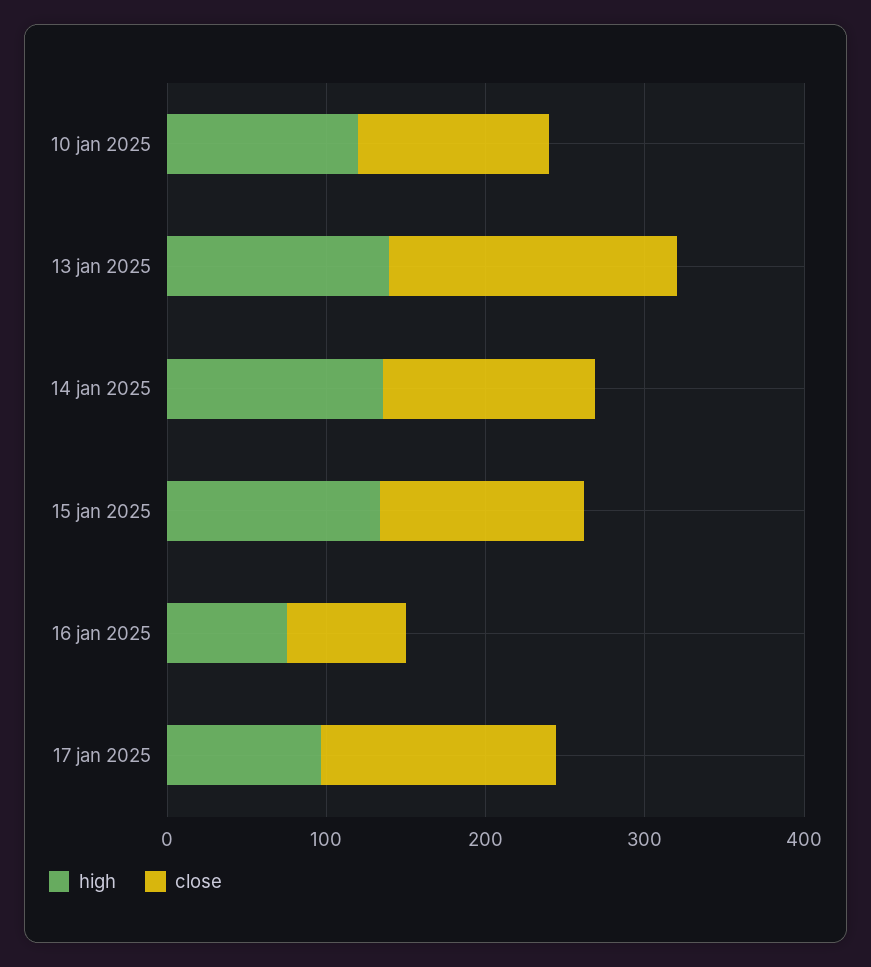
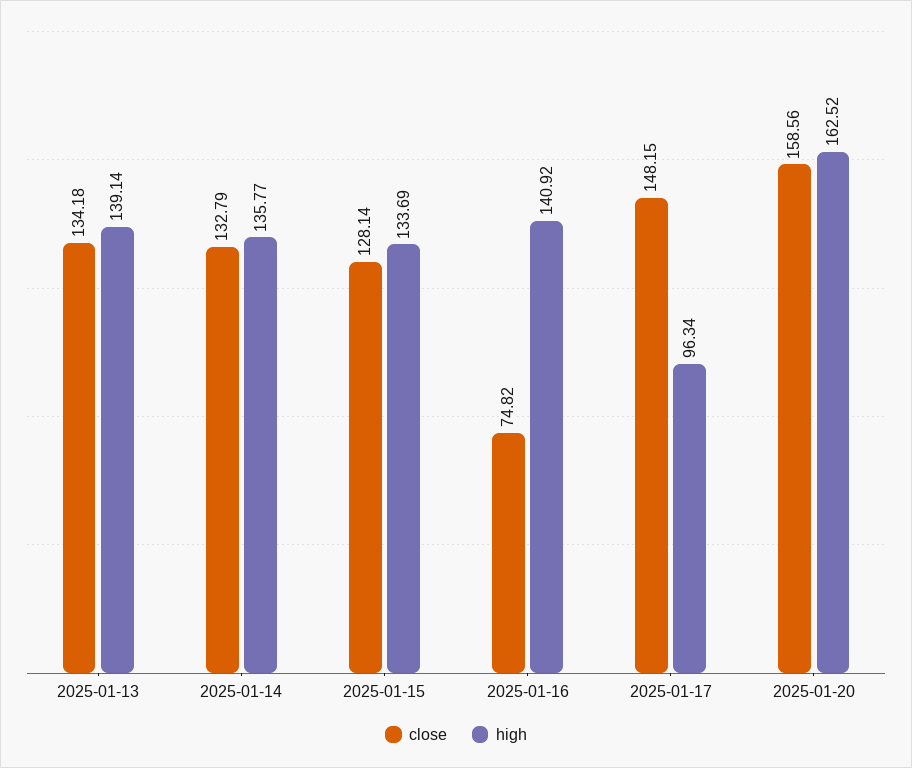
high, 10 jan 2025: 120 -> none
close, 10 jan 2025: 120 -> none
close, 13 jan 2025: 180 -> 134.18
high, 16 jan 2025: 80 -> 140.92
close, 2025-01-20: none -> 158.56
high, 2025-01-20: none -> 162.52

